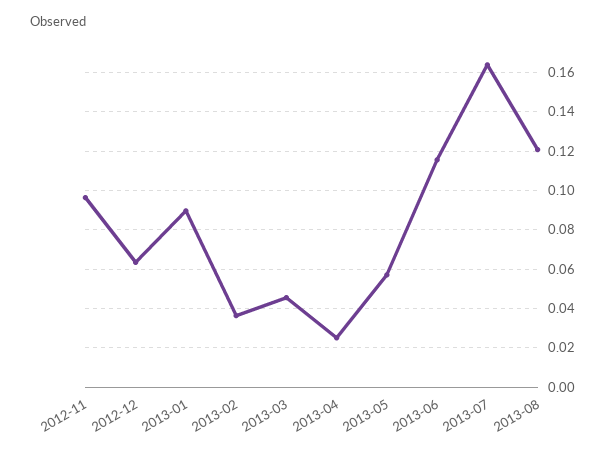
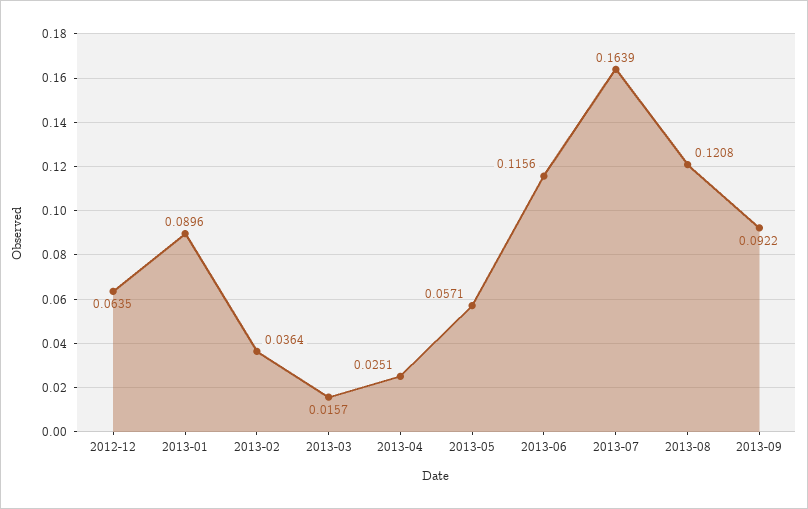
2012-11: 0.095 -> none
2013-03: 0.045 -> 0.0157
2013-09: none -> 0.0922

